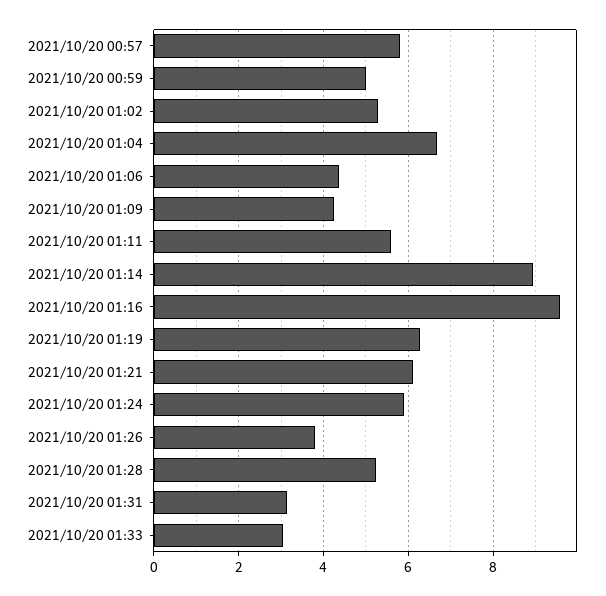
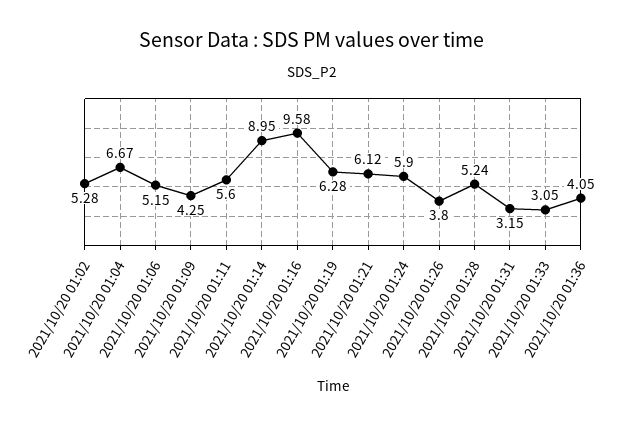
2021/10/20 00:57: 5.8 -> none
2021/10/20 00:59: 5 -> none
2021/10/20 01:06: 4.4 -> 5.15
2021/10/20 01:36: none -> 4.05

